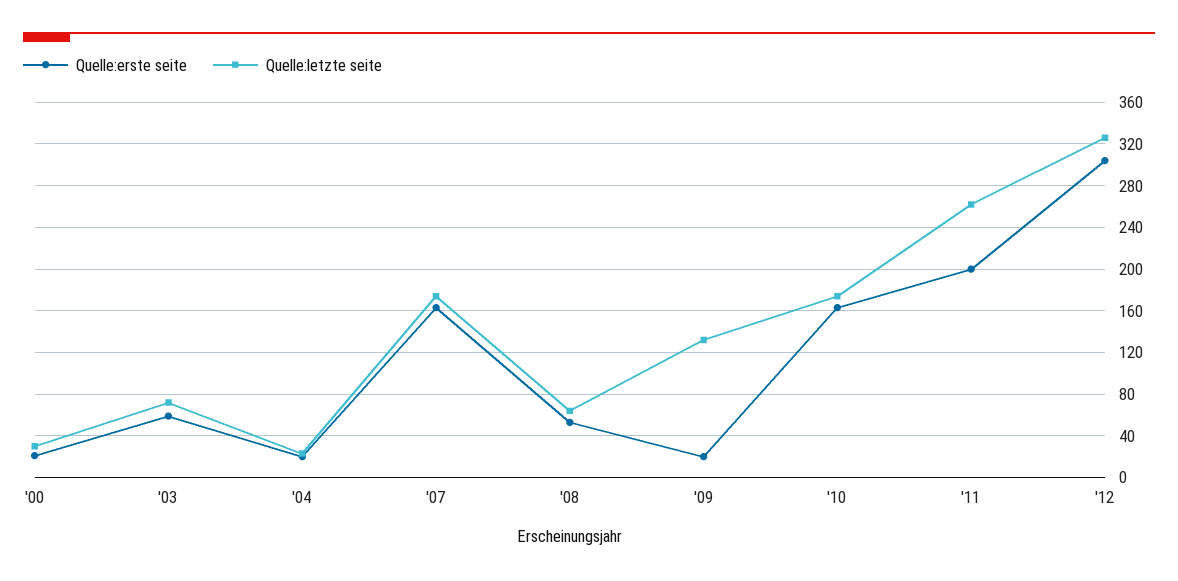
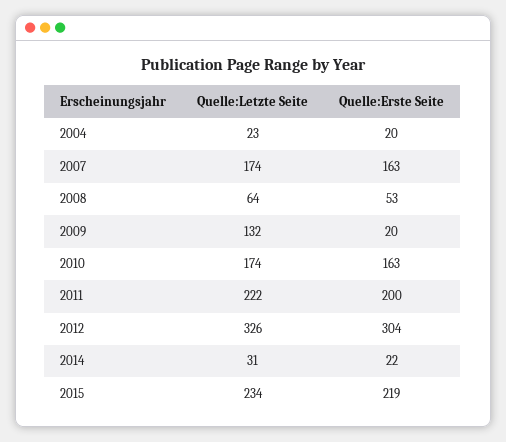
Quelle:erste seite, '00: 20 -> none
Quelle:letzte seite, '00: 30 -> none
Quelle:erste seite, '03: 60 -> none
Quelle:letzte seite, '03: 70 -> none
Quelle:letzte seite, '11: 260 -> 222
Quelle:letzte seite, 2014: none -> 31
Quelle:erste seite, 2014: none -> 22
Quelle:letzte seite, 2015: none -> 234
Quelle:erste seite, 2015: none -> 219

